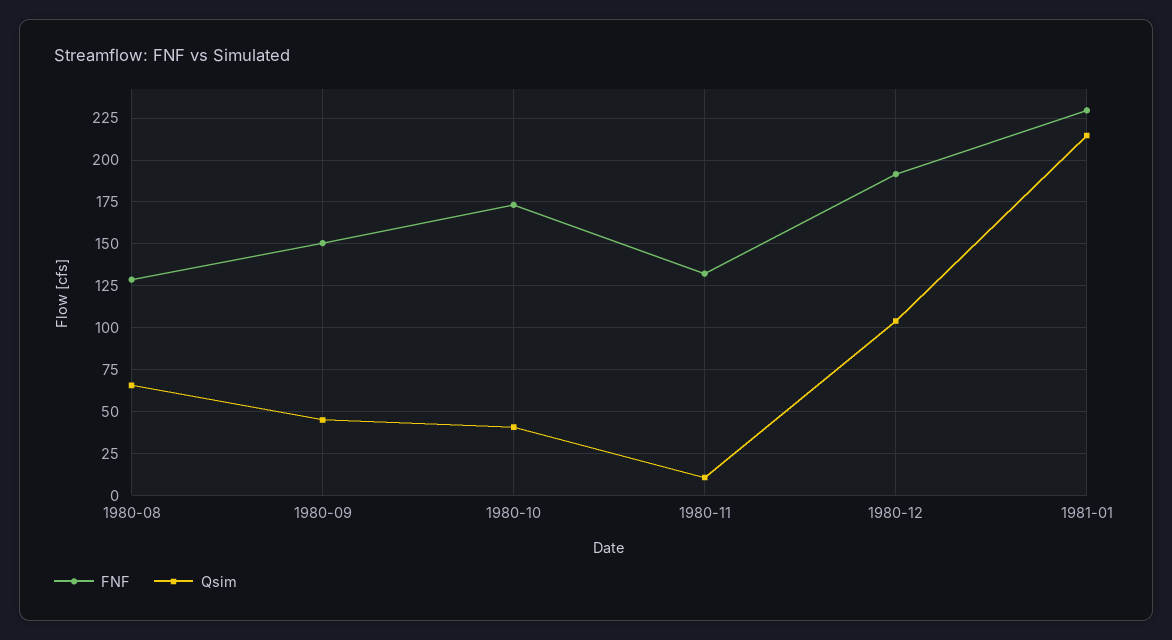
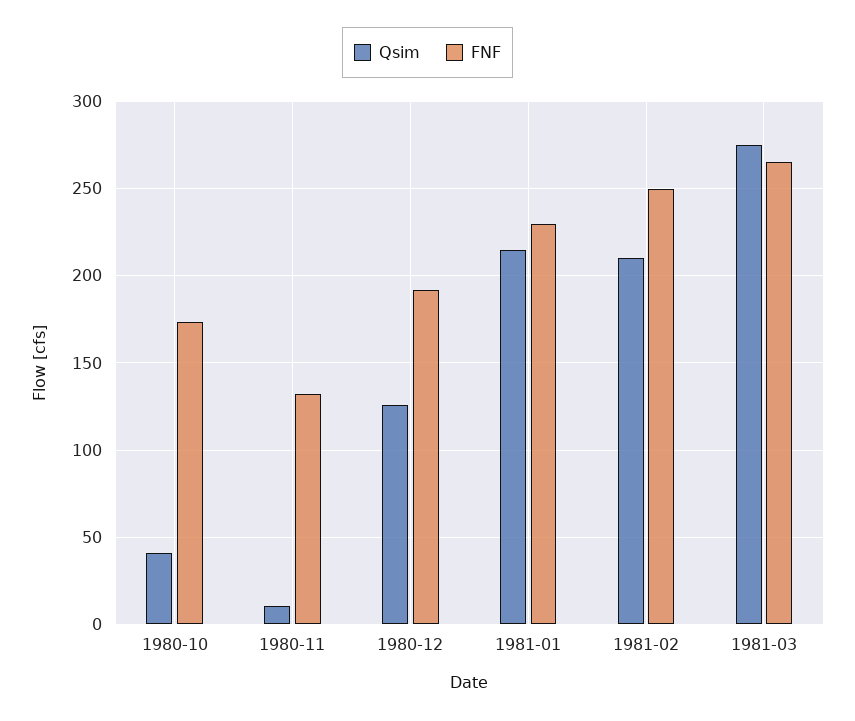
FNF, 1980-08: 130 -> none
Qsim, 1980-08: 65 -> none
FNF, 1980-09: 150 -> none
Qsim, 1980-09: 45 -> none
Qsim, 1980-12: 105 -> 125
Qsim, 1981-02: none -> 210
FNF, 1981-02: none -> 250
Qsim, 1981-03: none -> 275
FNF, 1981-03: none -> 265

